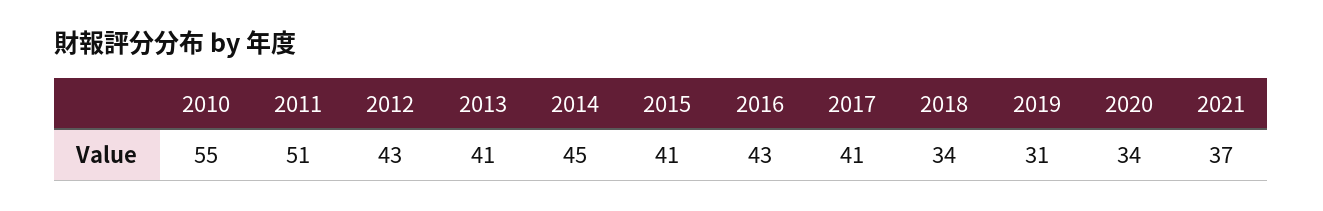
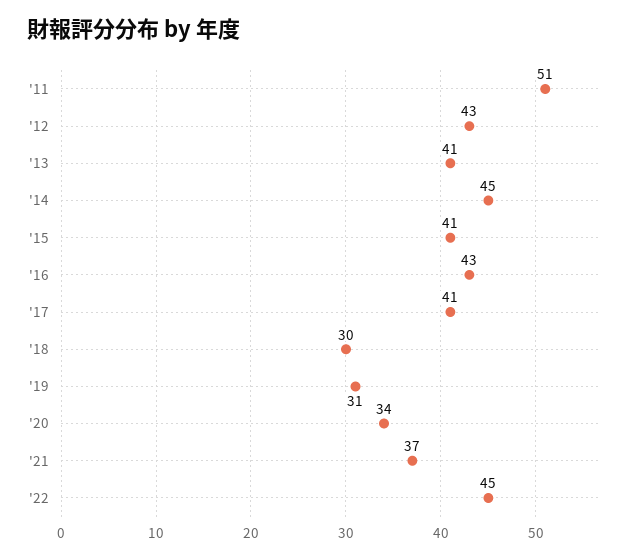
2010: 55 -> none
2018: 34 -> 30
'22: none -> 45

